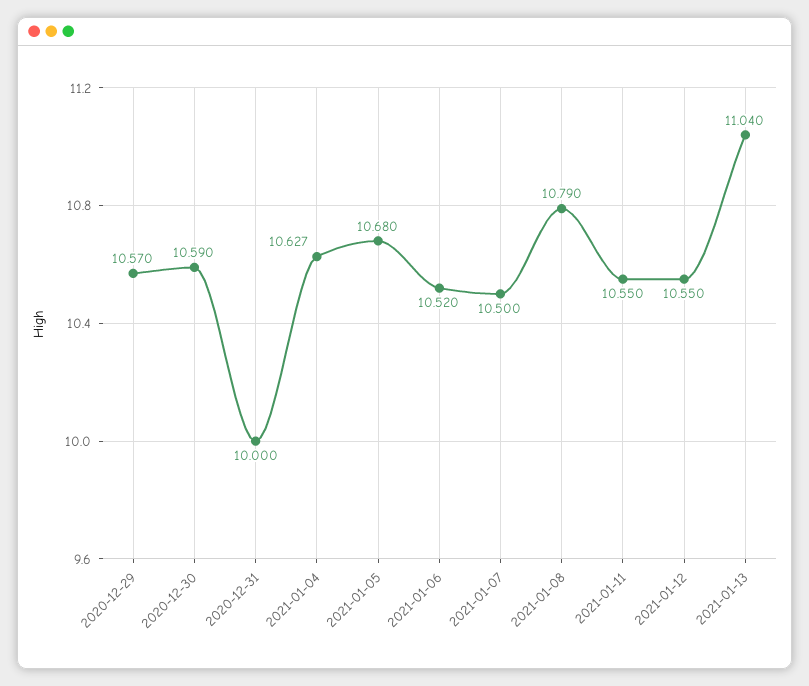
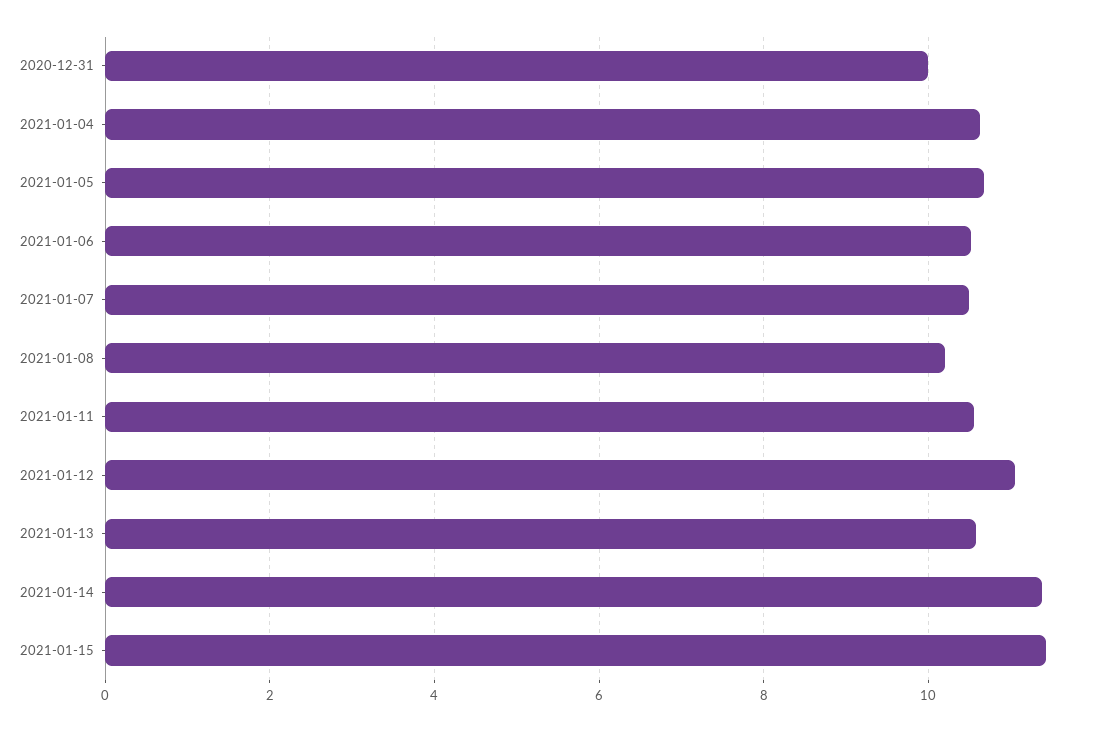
2020-12-29: 10.57 -> none
2020-12-30: 10.59 -> none
2021-01-08: 10.79 -> 10.2
2021-01-12: 10.55 -> 11
2021-01-13: 11.04 -> 10.6
2021-01-14: none -> 11.4
2021-01-15: none -> 11.4

